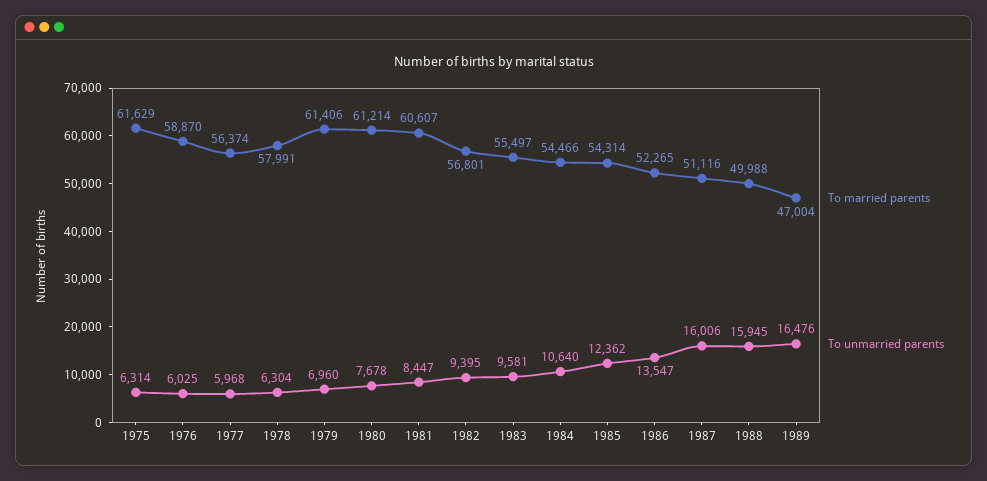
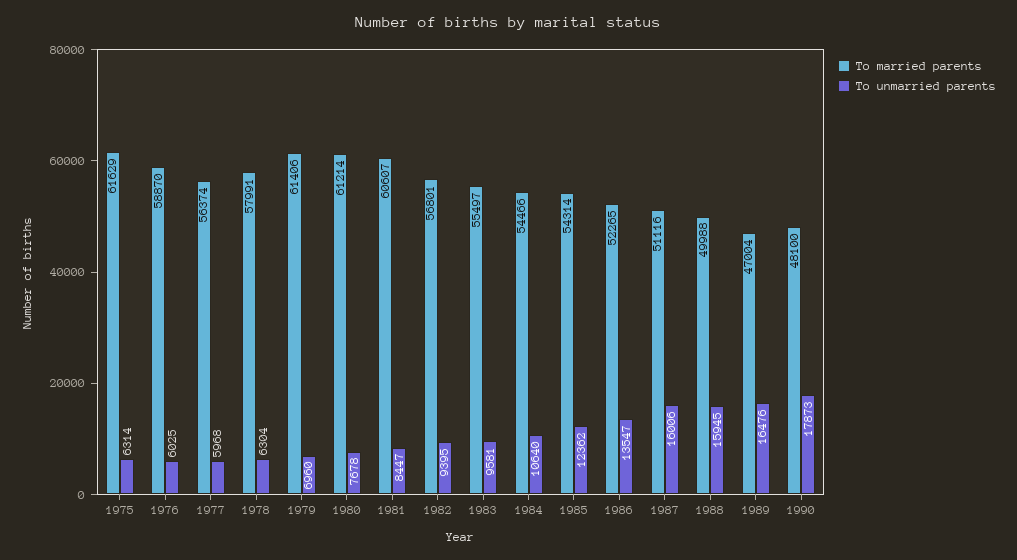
To married parents, 1990: none -> 48100
To unmarried parents, 1990: none -> 17873

